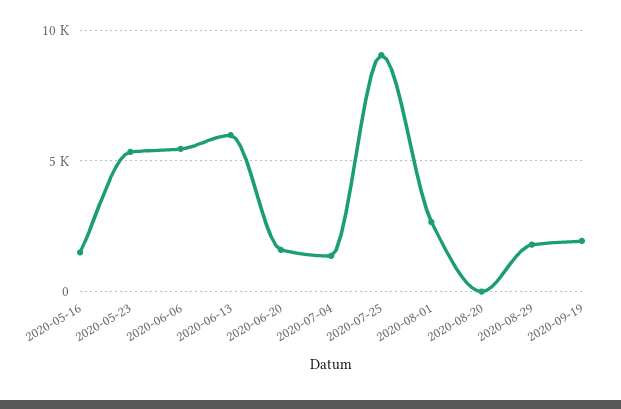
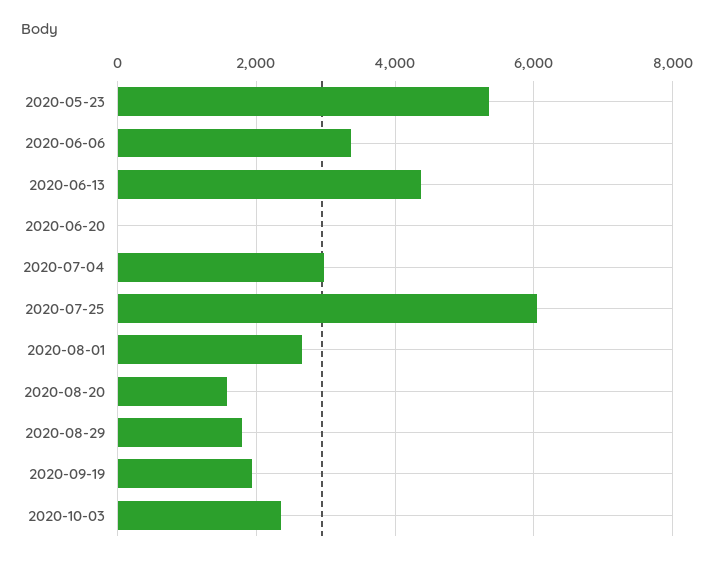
2020-05-16: 1500 -> none
2020-06-06: 5500 -> 3400
2020-06-13: 6000 -> 4400
2020-06-20: 1500 -> 0
2020-07-04: 1500 -> 3000
2020-07-25: 9000 -> 6000
2020-08-20: 0 -> 1600
2020-10-03: none -> 2400

